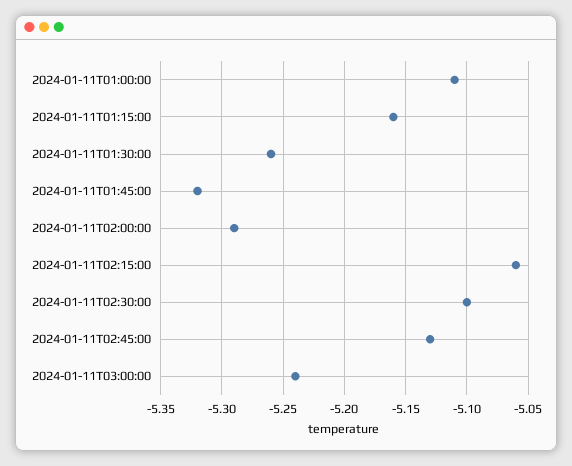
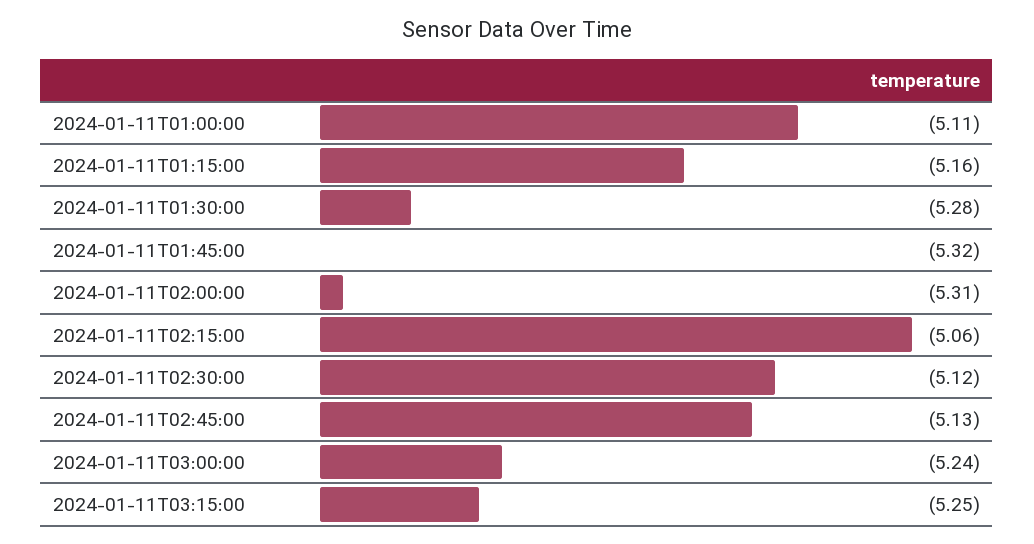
2024-01-11T01:30:00: -5.26 -> -5.28
2024-01-11T02:00:00: -5.29 -> -5.31
2024-01-11T02:30:00: -5.1 -> -5.12
2024-01-11T03:15:00: none -> -5.25

